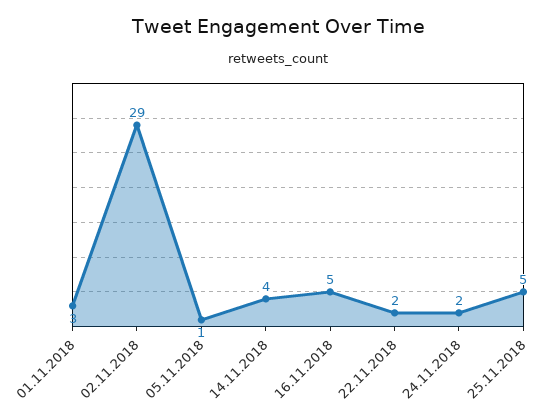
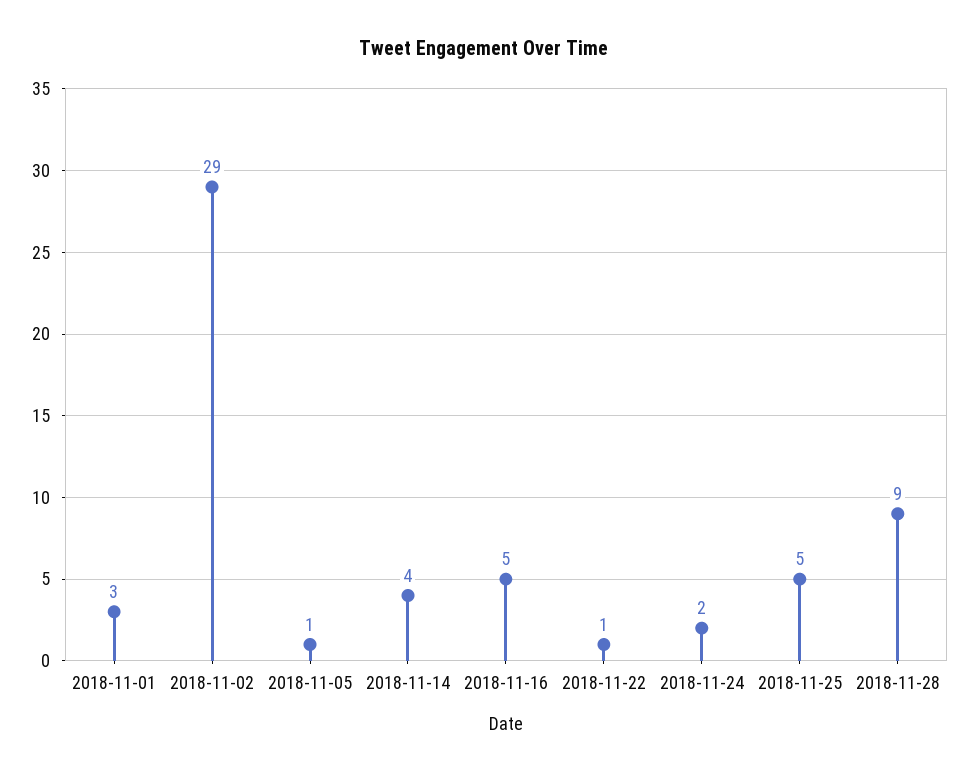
22.11.2018: 2 -> 1
2018-11-28: none -> 9

